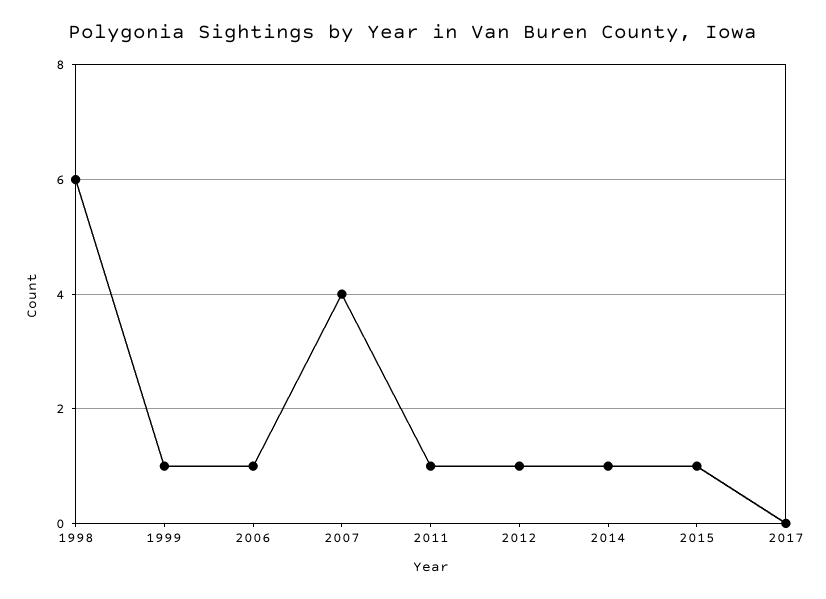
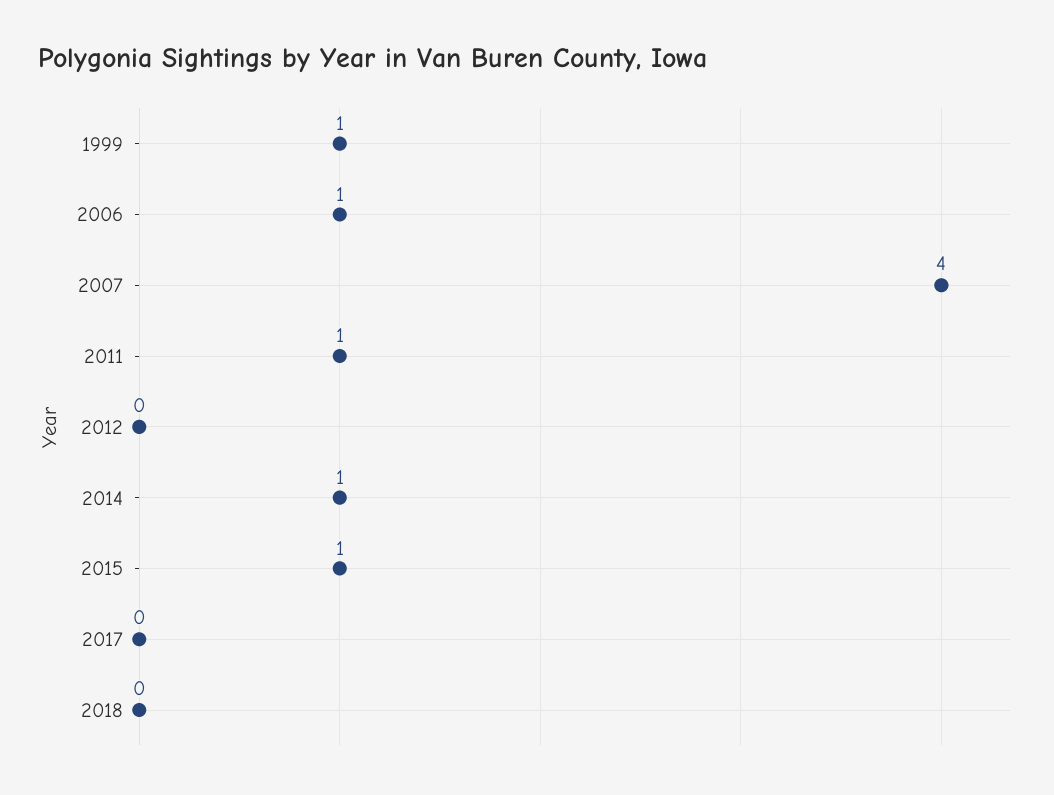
1998: 6 -> none
2012: 1 -> 0
2018: none -> 0

